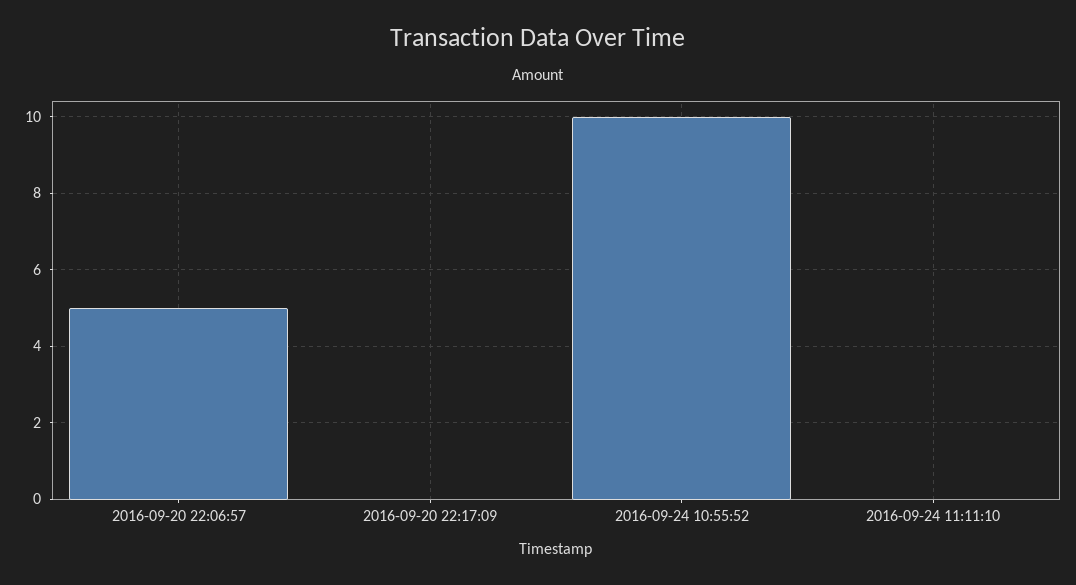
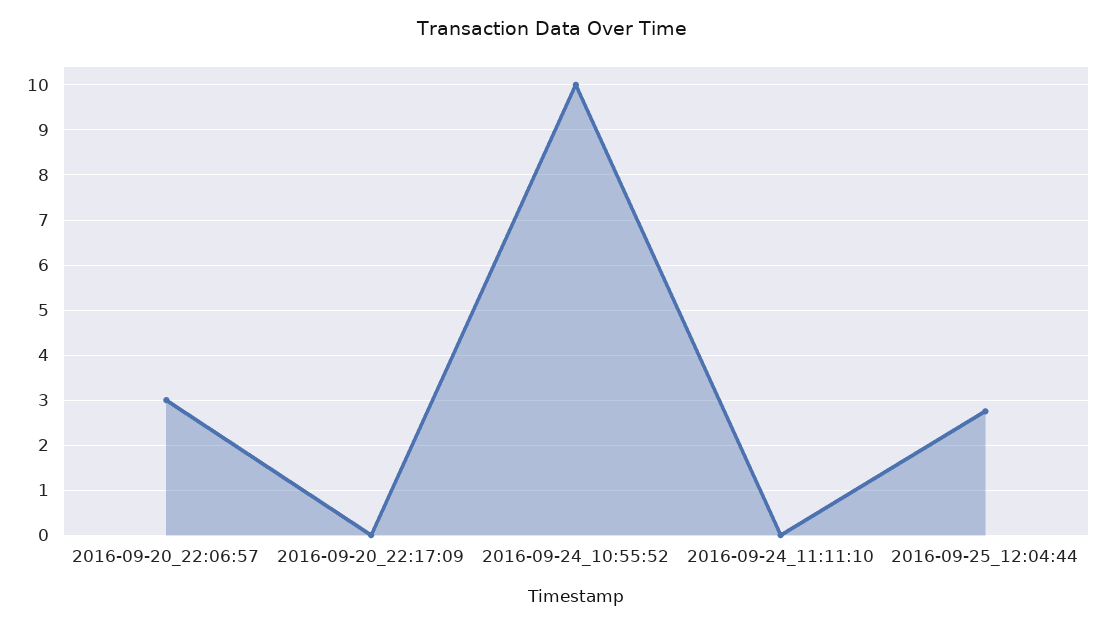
2016-09-20 22:06:57: 5 -> 3
2016-09-25_12:04:44: none -> 2.8

